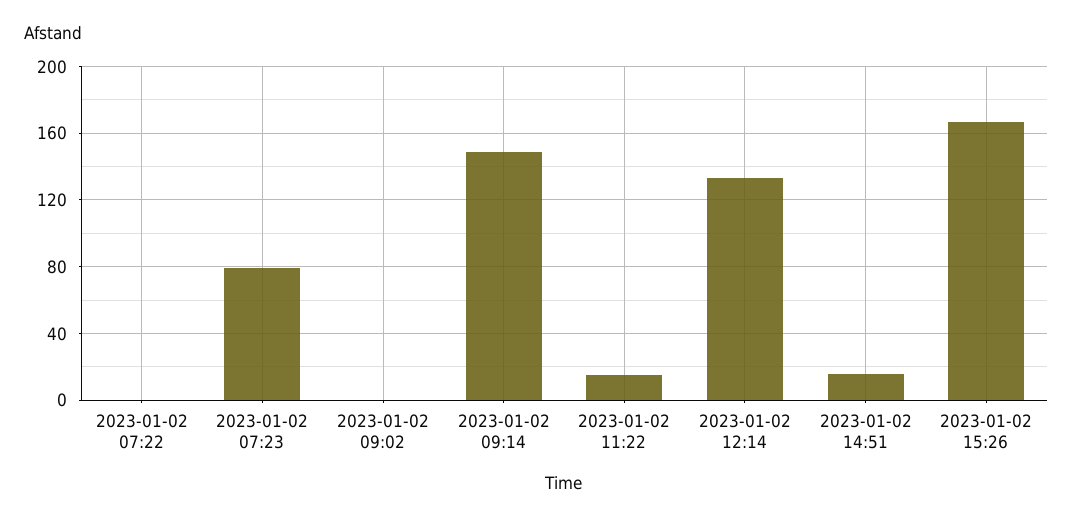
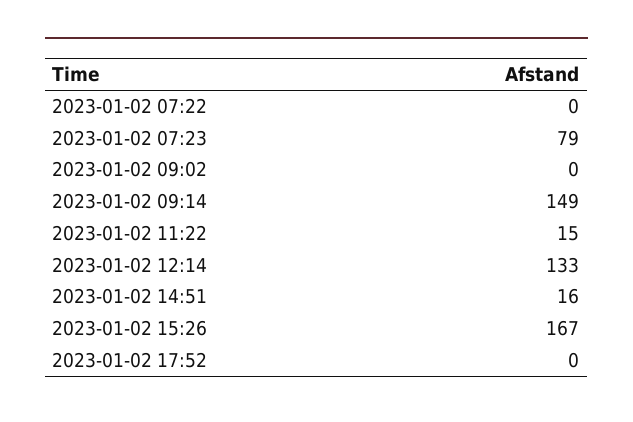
2023-01-02 17:52: none -> 0

